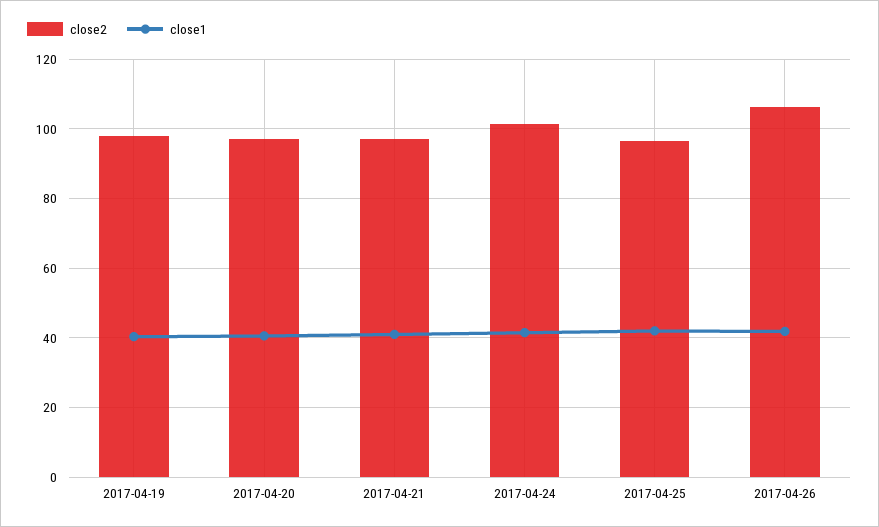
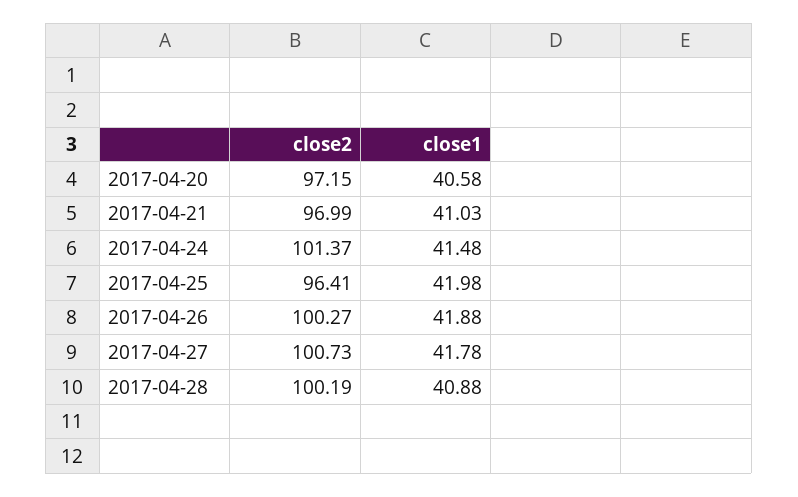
close2, 2017-04-19: 98 -> none
close1, 2017-04-19: 40 -> none
close2, 2017-04-26: 106 -> 100.27
close2, 2017-04-27: none -> 100.73
close1, 2017-04-27: none -> 41.78
close2, 2017-04-28: none -> 100.19
close1, 2017-04-28: none -> 40.88

